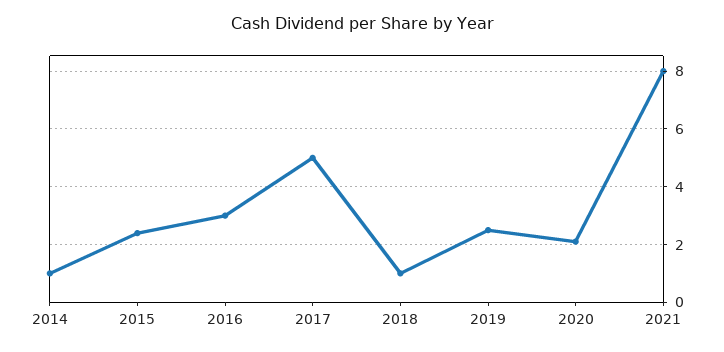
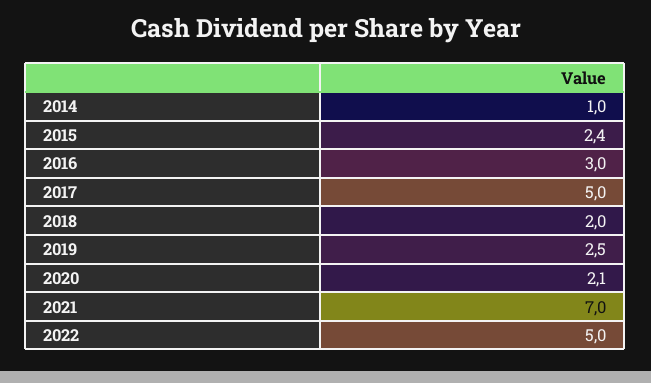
2018: 1 -> 2
2021: 8 -> 7
2022: none -> 5

